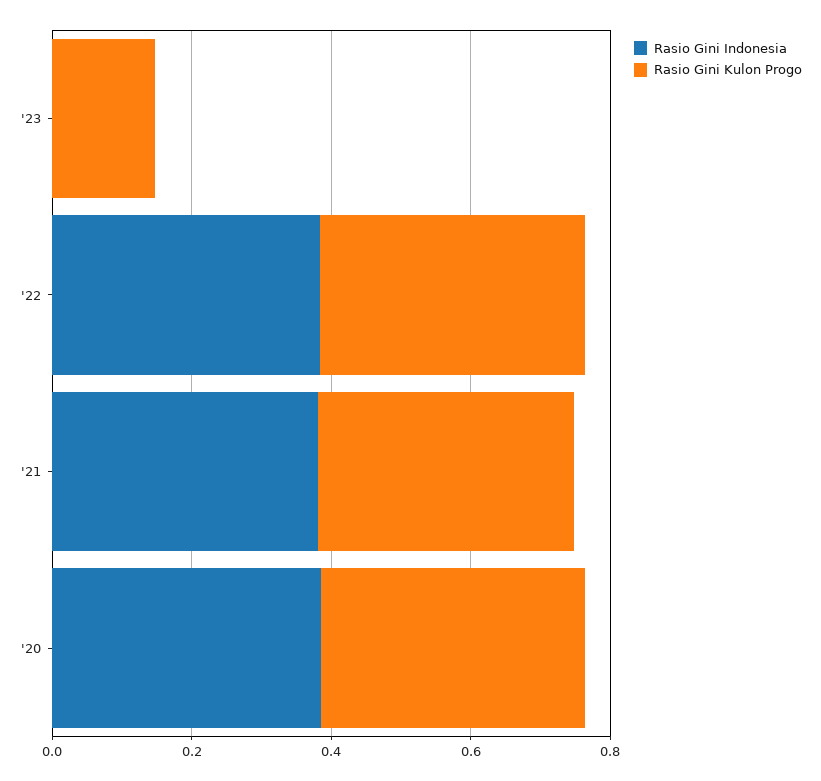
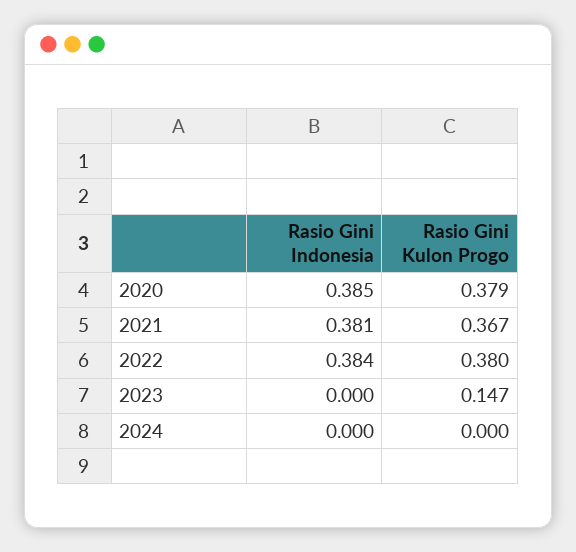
Rasio Gini Indonesia, 2024: none -> 0
Rasio Gini Kulon Progo, 2024: none -> 0

